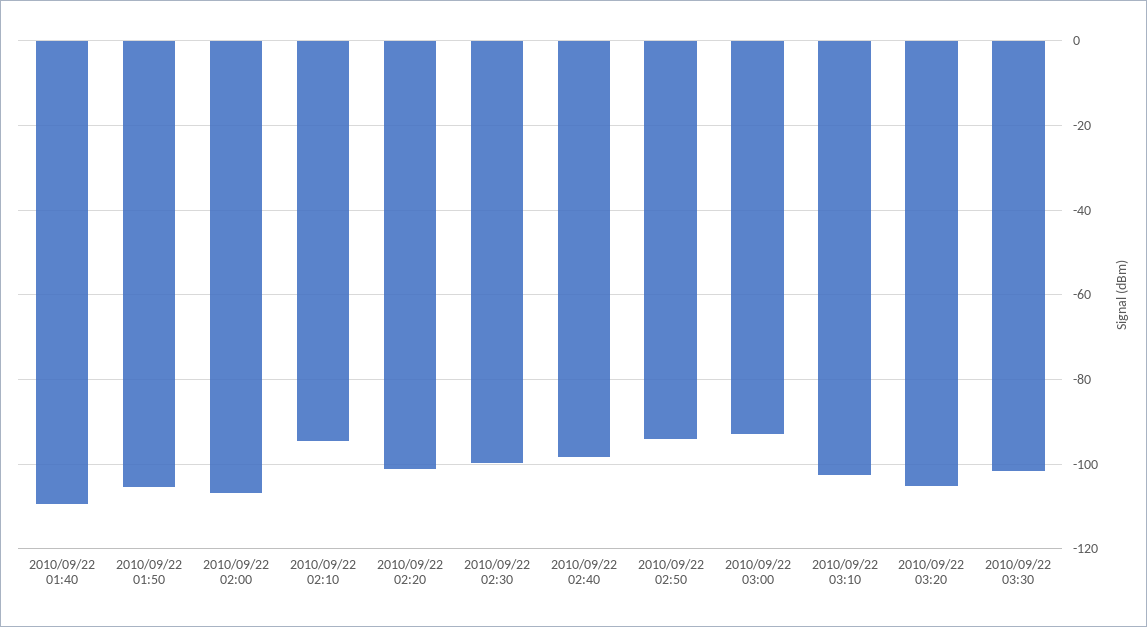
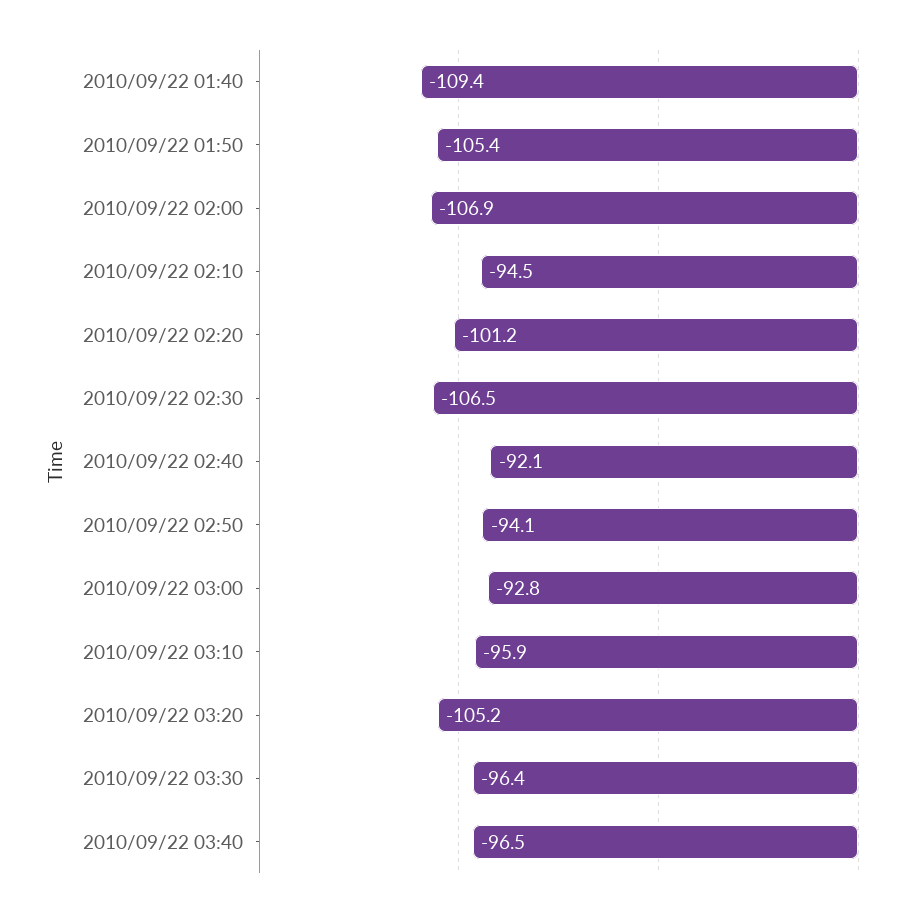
2010/09/22 02:30: -100 -> -106.5
2010/09/22 02:40: -98 -> -92.1
2010/09/22 03:10: -102 -> -95.9
2010/09/22 03:30: -102 -> -96.4
2010/09/22 03:40: none -> -96.5

